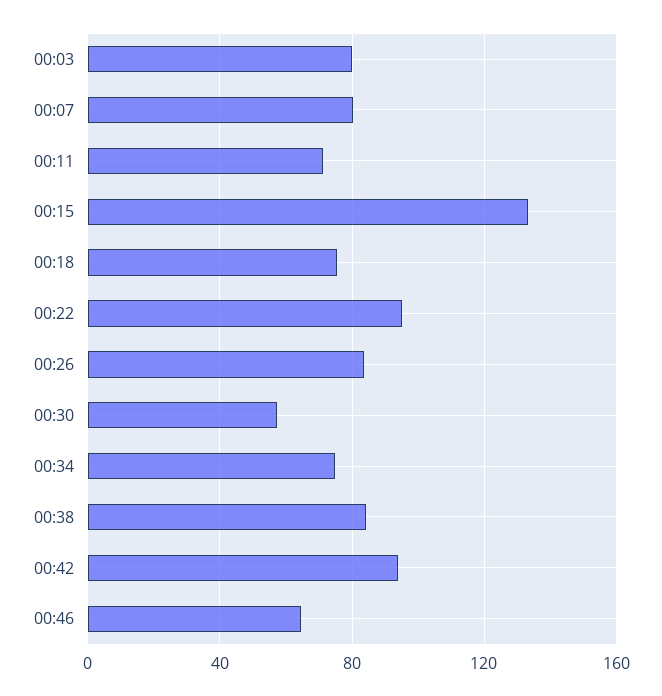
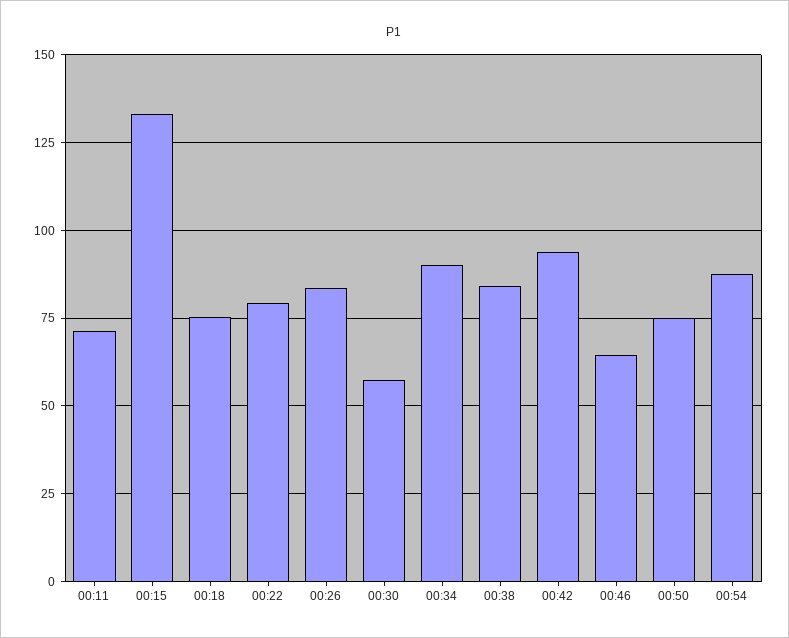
00:03: 80 -> none
00:07: 80 -> none
00:22: 95 -> 80
00:34: 75 -> 90
00:50: none -> 75
00:54: none -> 87.5

